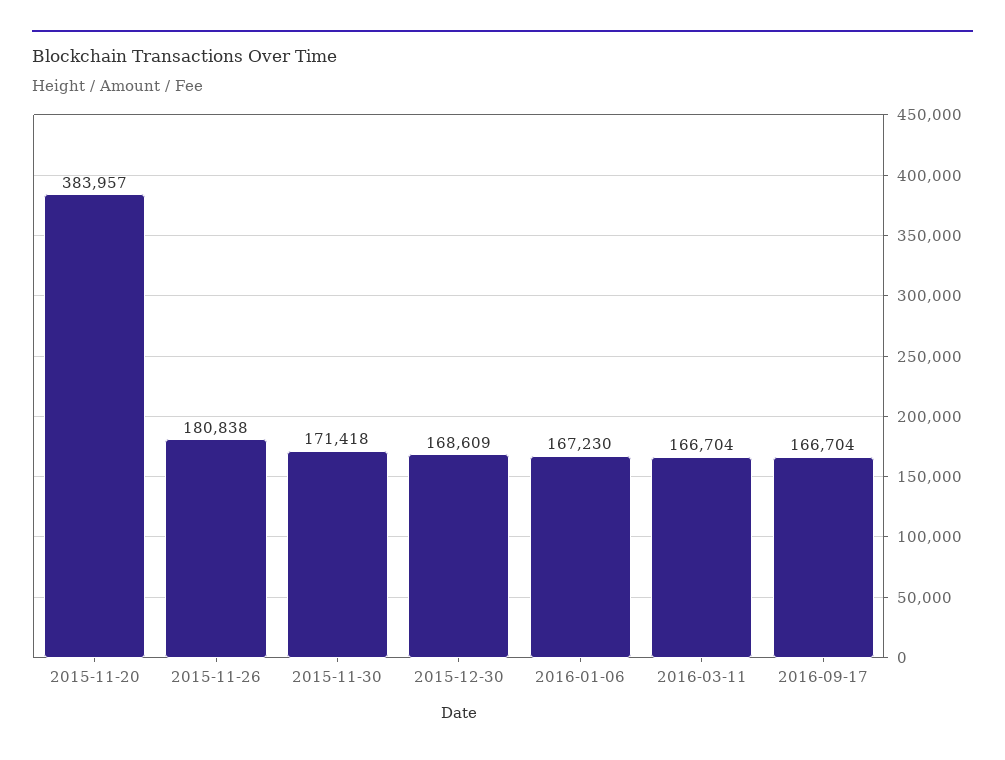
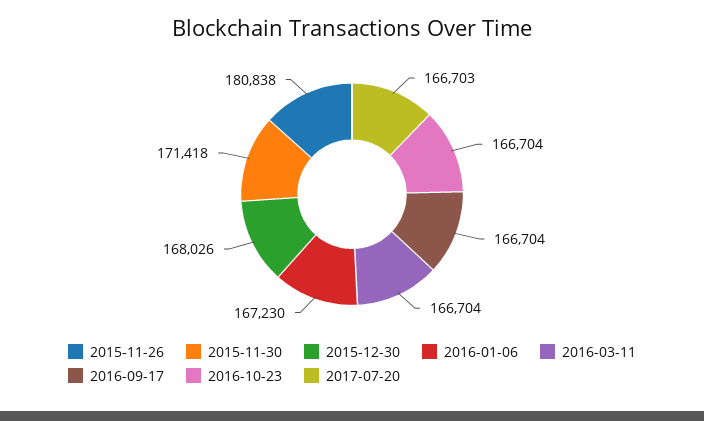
2015-11-20: 383957 -> none
2015-12-30: 168609 -> 168026
2016-10-23: none -> 166704
2017-07-20: none -> 166703

